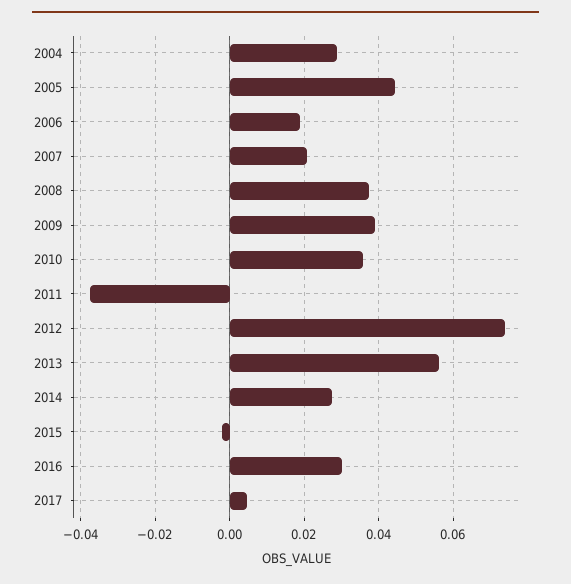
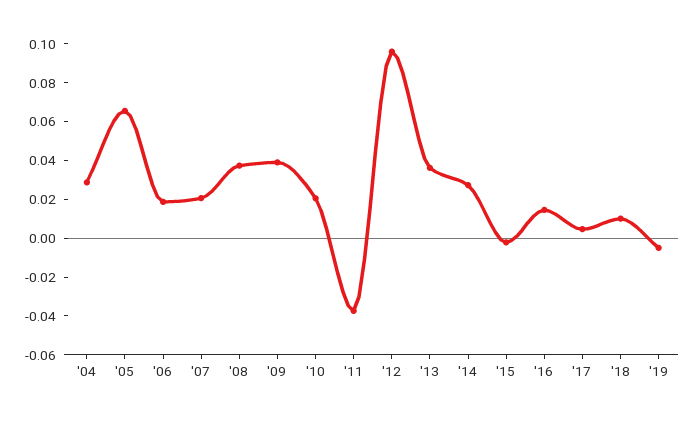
2005: 0.044 -> 0.065
2010: 0.036 -> 0.02
2012: 0.074 -> 0.095
2013: 0.056 -> 0.035
2016: 0.03 -> 0.015
'18: none -> 0.01
'19: none -> -0.005

